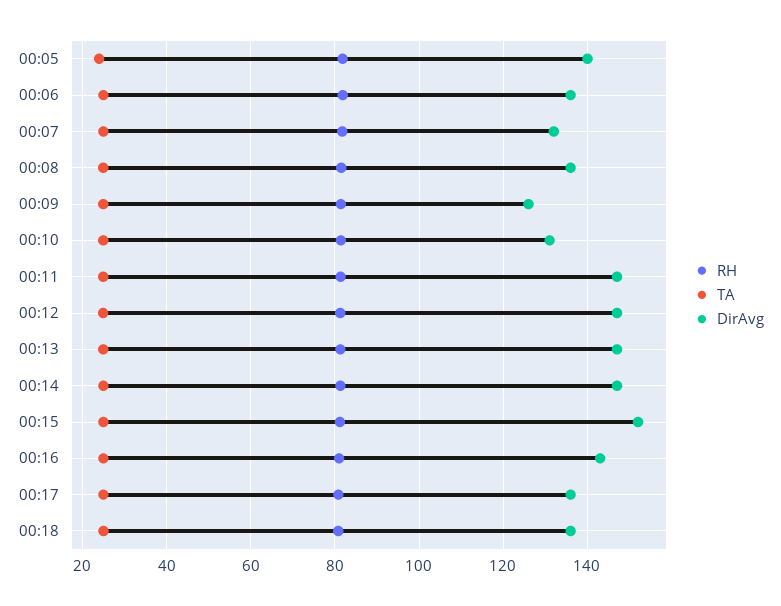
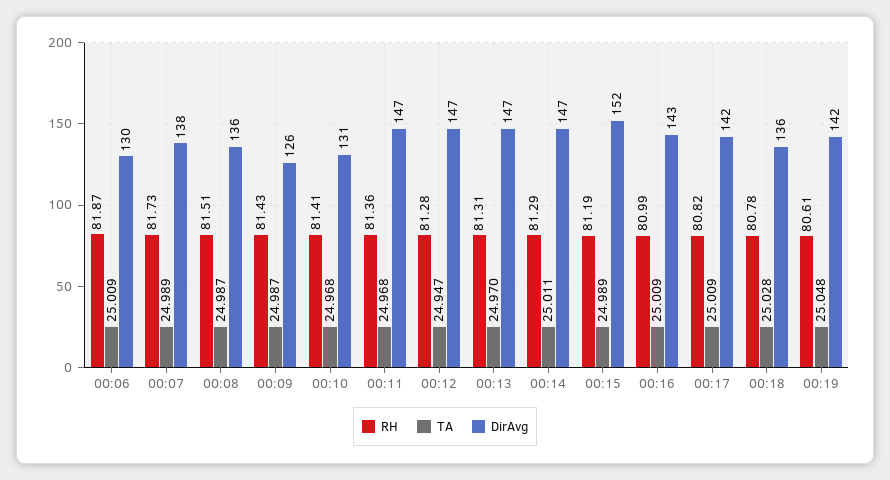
RH, 00:05: 82 -> none
TA, 00:05: 24 -> none
DirAvg, 00:05: 140 -> none
DirAvg, 00:06: 136 -> 130
DirAvg, 00:07: 132 -> 138
DirAvg, 00:17: 136 -> 142
RH, 00:19: none -> 80.61
TA, 00:19: none -> 25.048
DirAvg, 00:19: none -> 142

